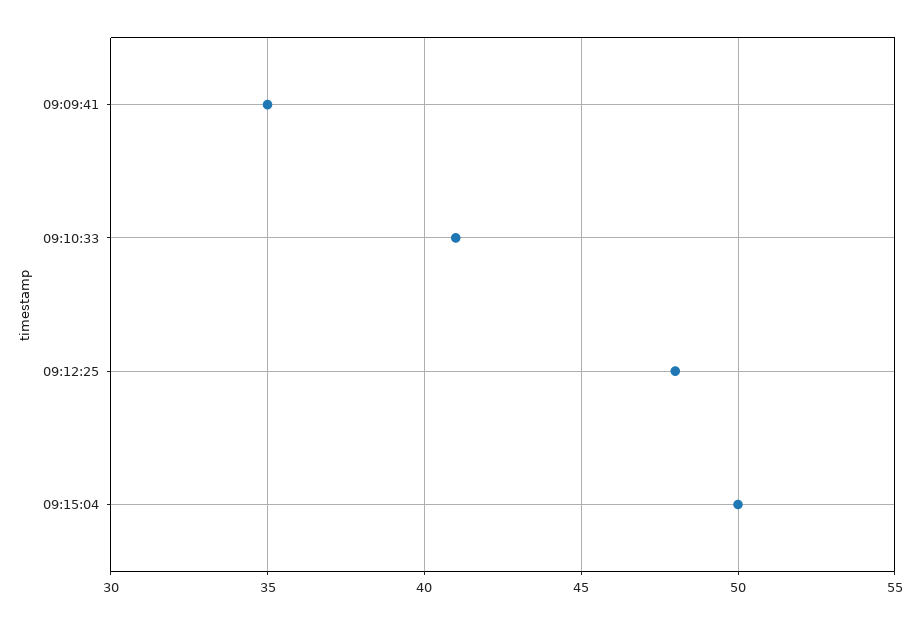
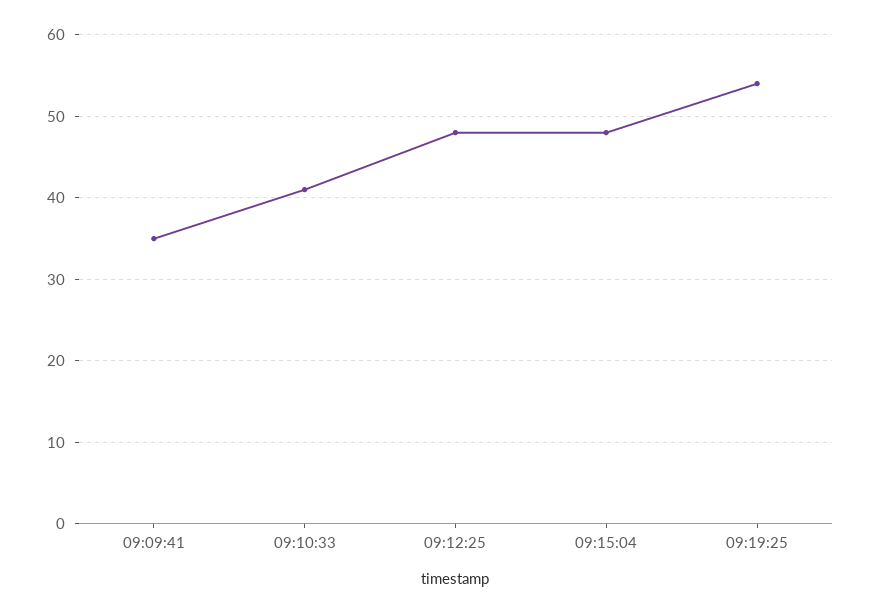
09:15:04: 50 -> 48
09:19:25: none -> 54

